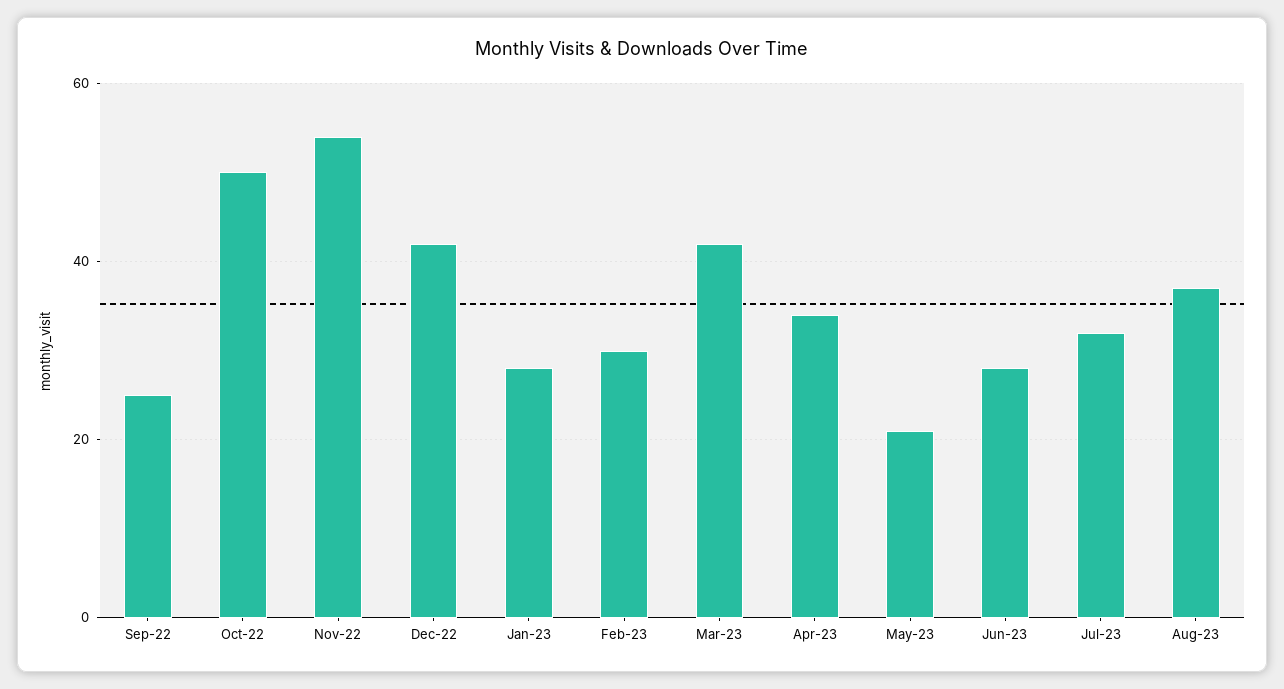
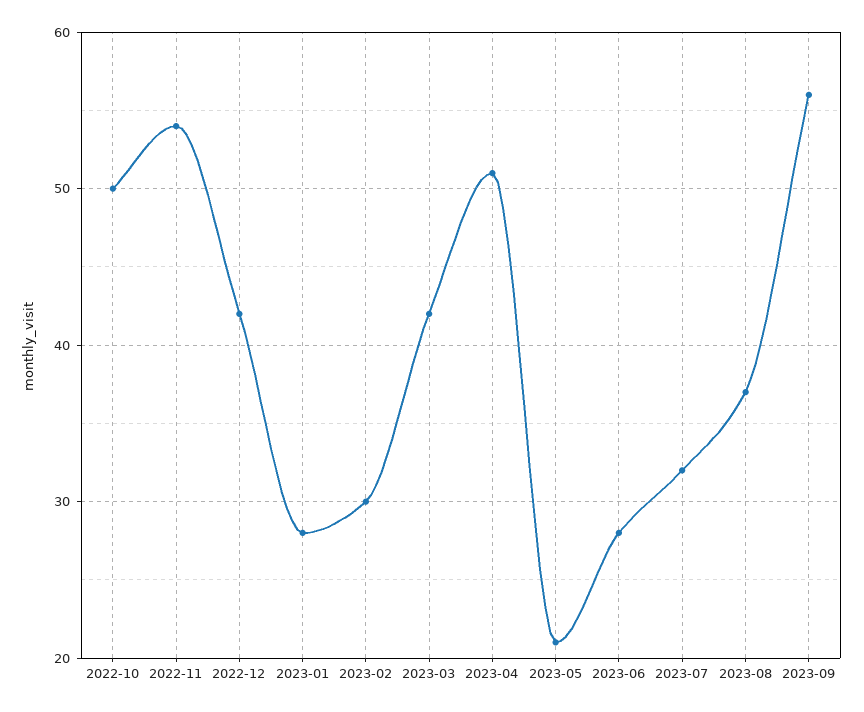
Sep-22: 25 -> none
Apr-23: 35 -> 51
2023-09: none -> 56

